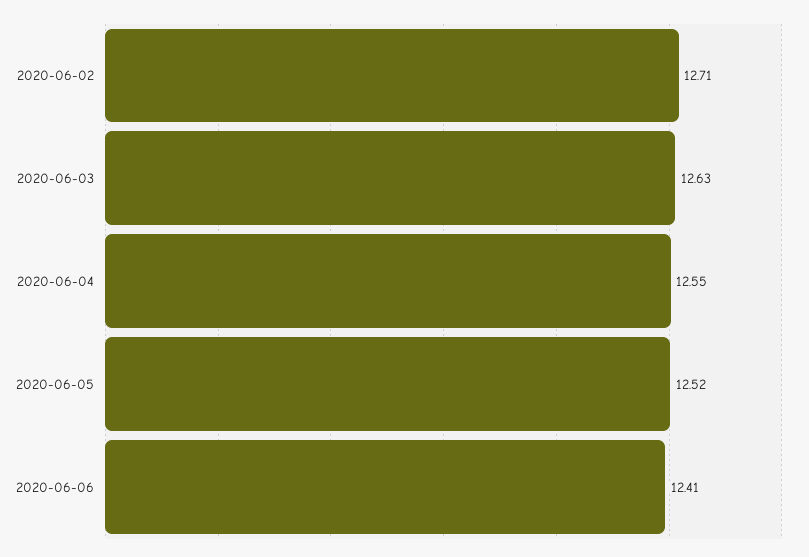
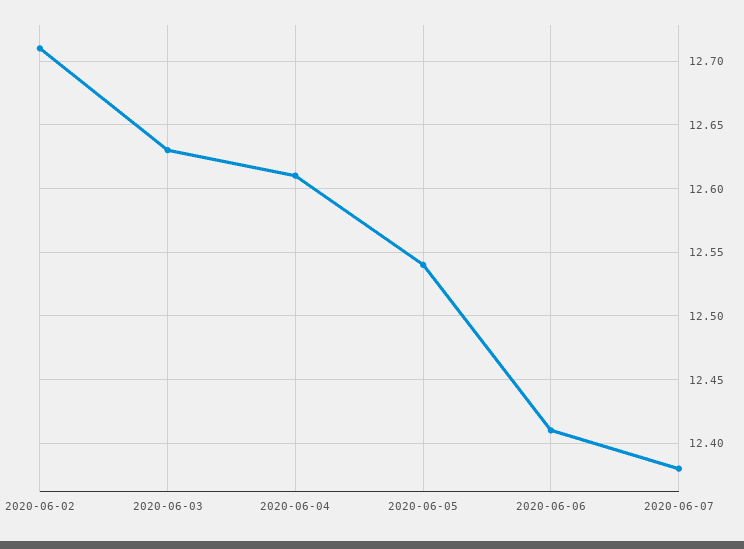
2020-06-04: 12.55 -> 12.61
2020-06-05: 12.52 -> 12.54
2020-06-07: none -> 12.38

